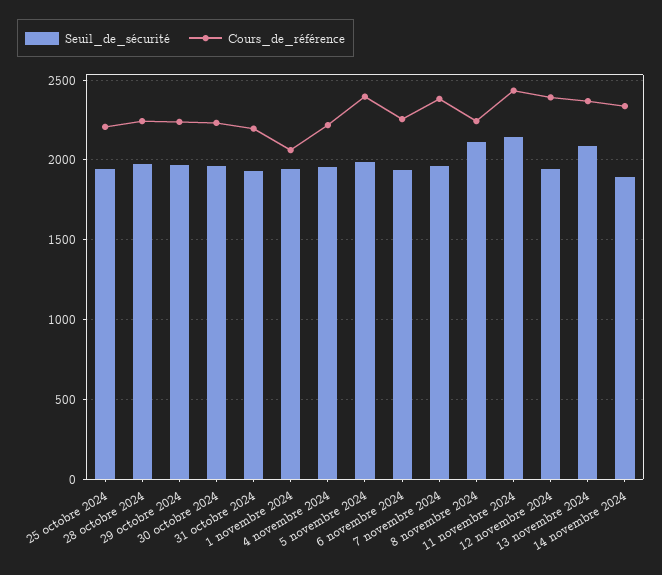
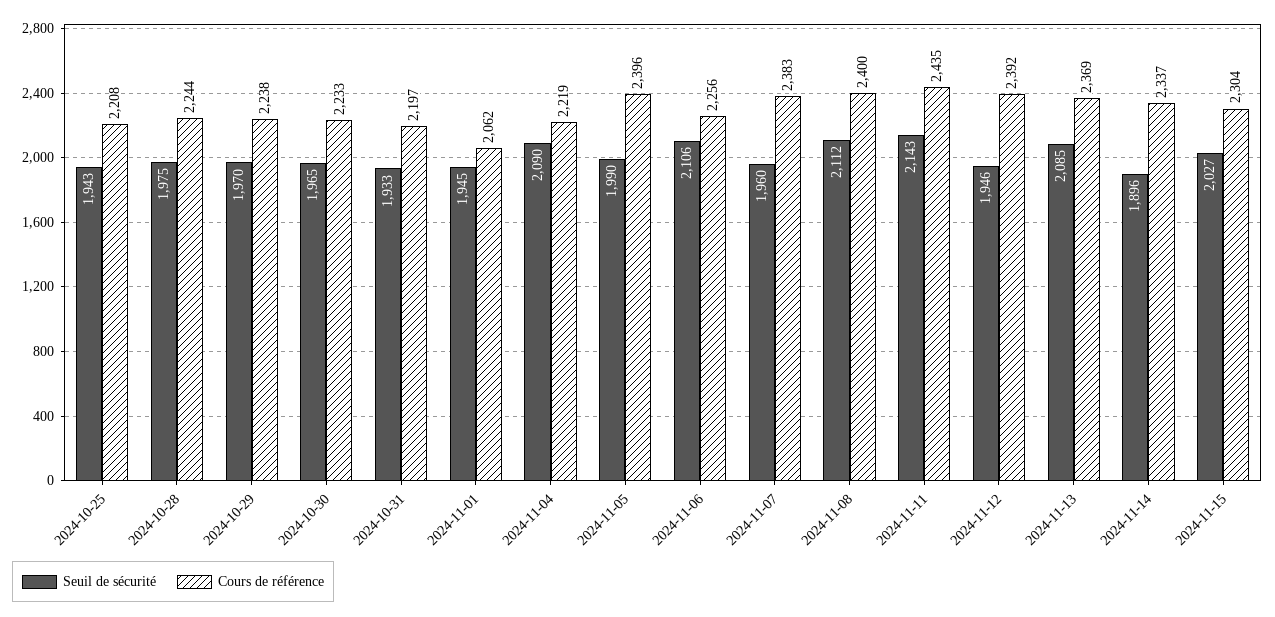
Seuil_de_sécurité, 4 novembre 2024: 1950 -> 2090
Seuil_de_sécurité, 6 novembre 2024: 1950 -> 2106
Cours_de_référence, 8 novembre 2024: 2250 -> 2400
Seuil_de_sécurité, 2024-11-15: none -> 2027
Cours_de_référence, 2024-11-15: none -> 2304

